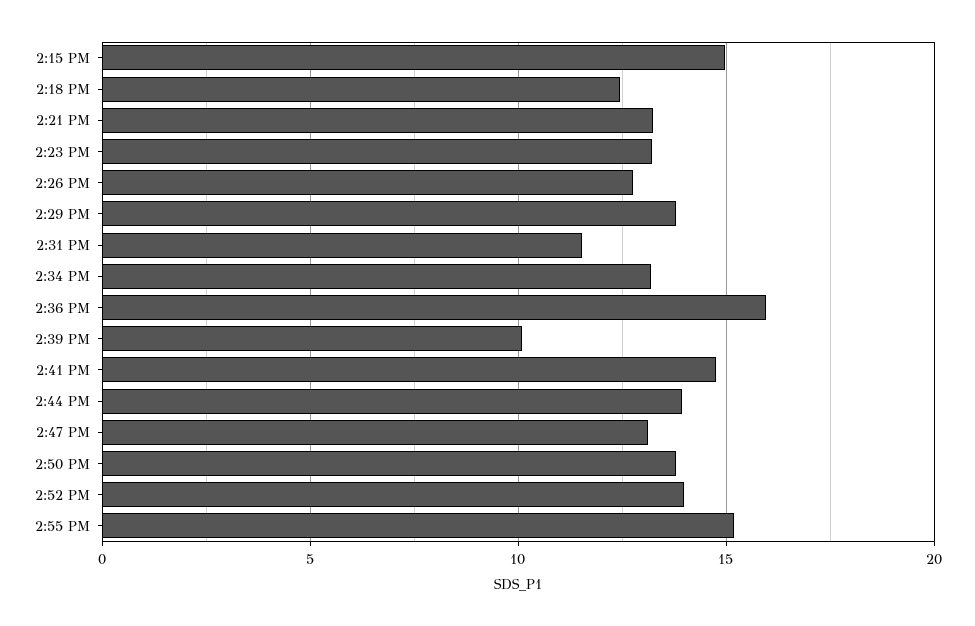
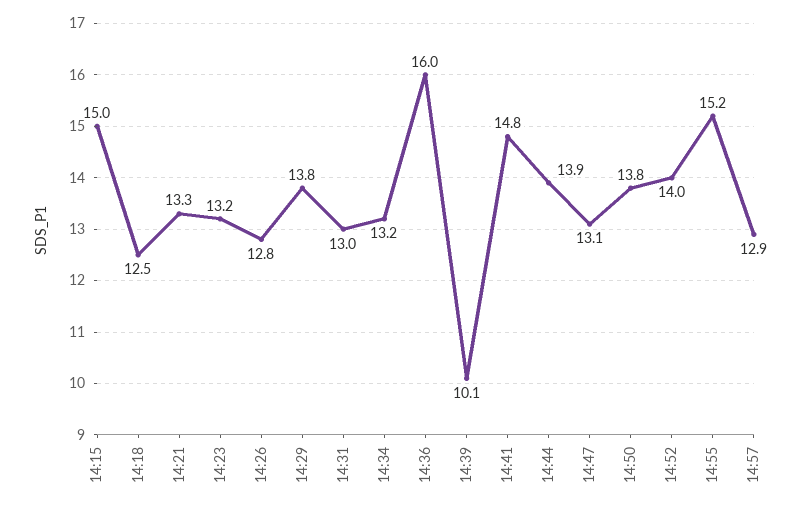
2:31 PM: 11.5 -> 13
14:57: none -> 12.9

